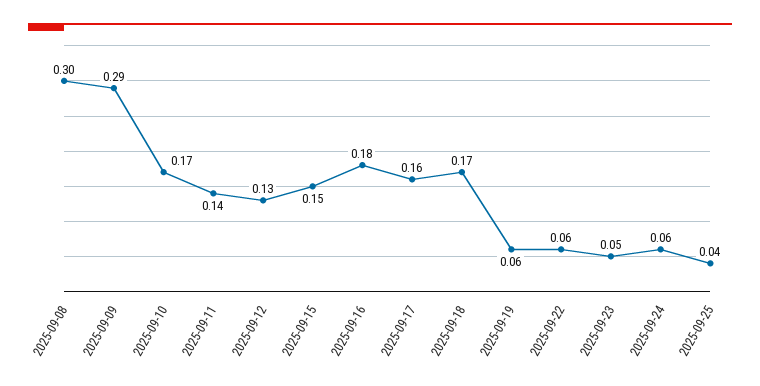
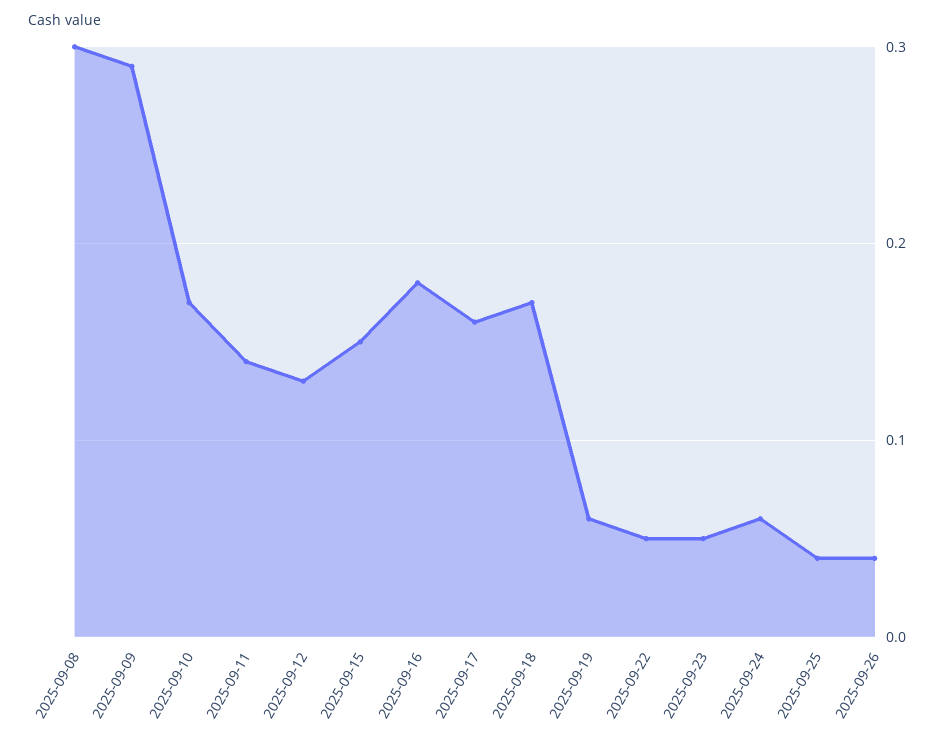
2025-09-22: 0.06 -> 0.05
2025-09-26: none -> 0.04

